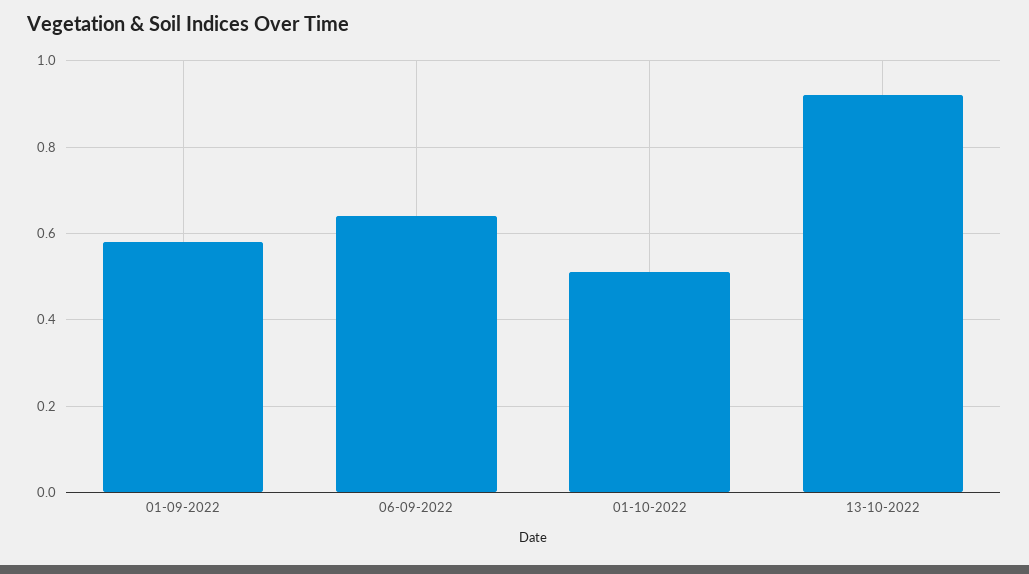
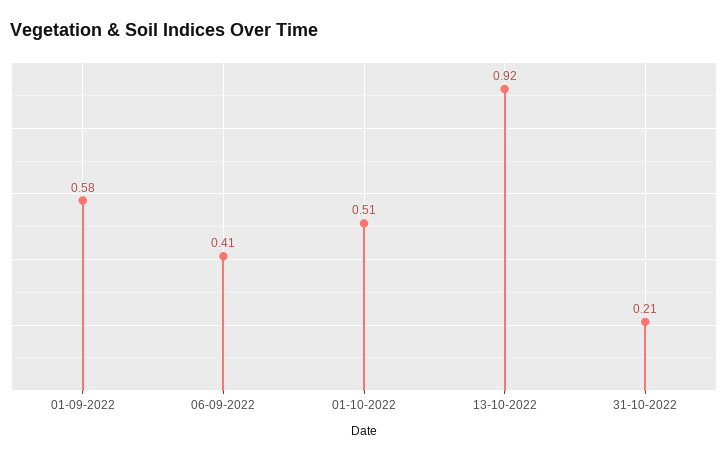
06-09-2022: 0.65 -> 0.41
31-10-2022: none -> 0.21

